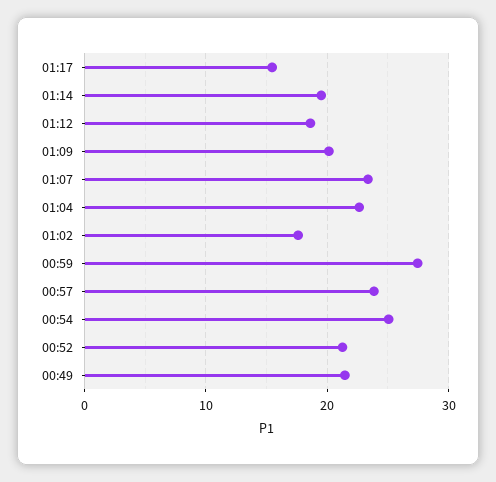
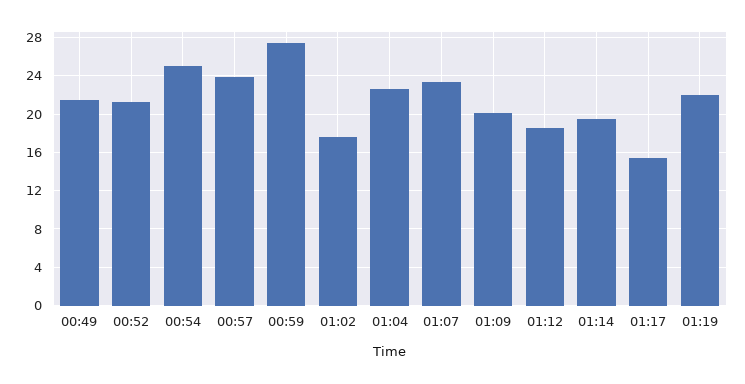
01:19: none -> 22

